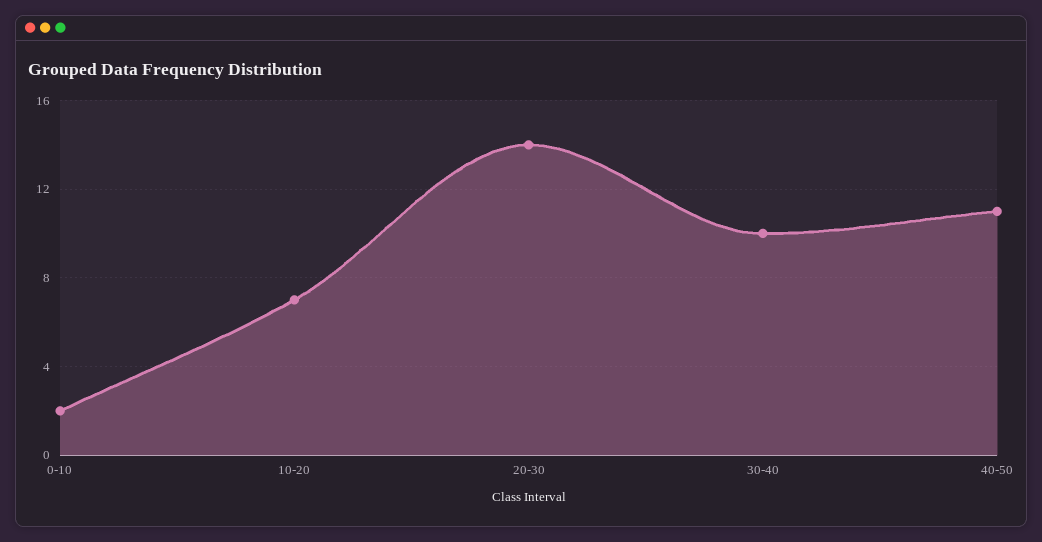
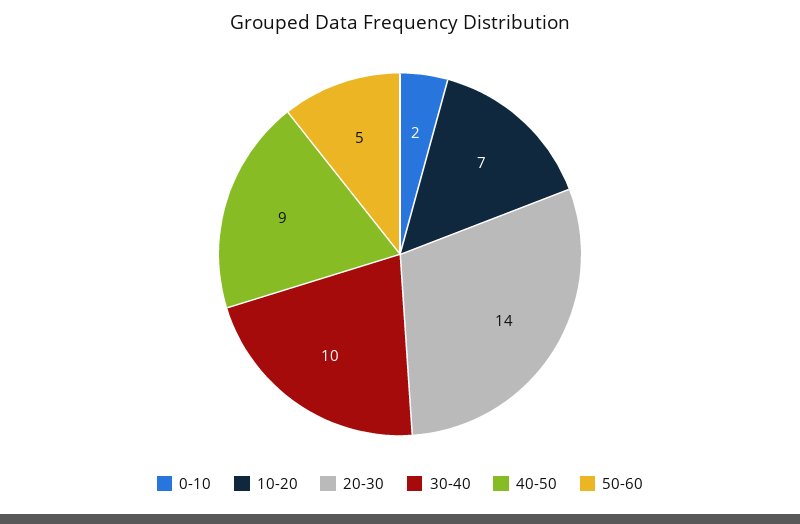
40-50: 11 -> 9
50-60: none -> 5

